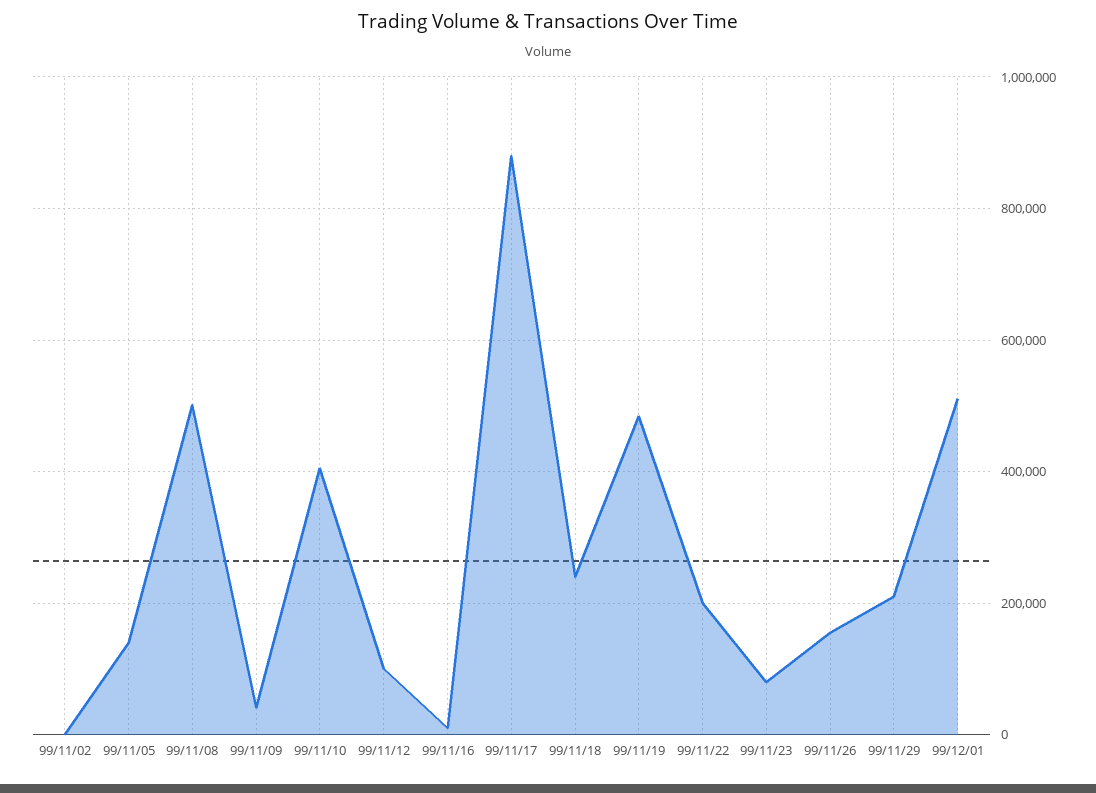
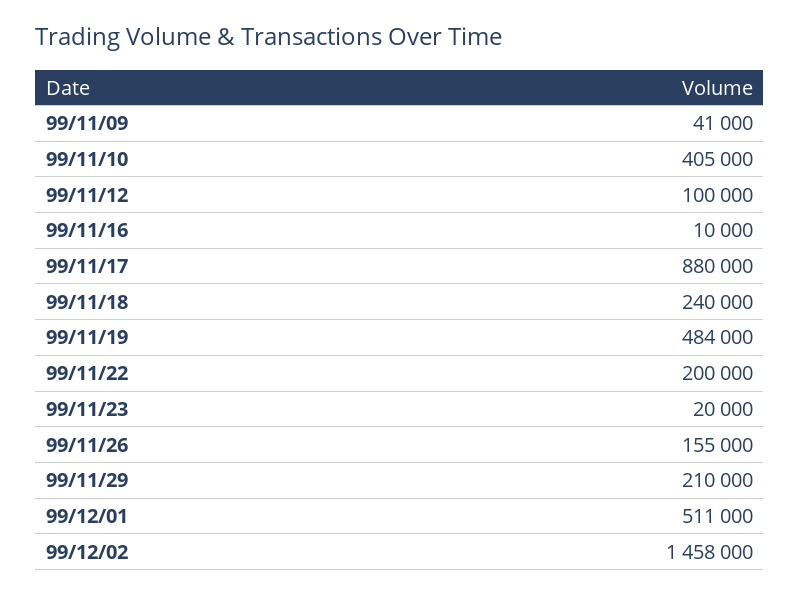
99/11/02: 0 -> none
99/11/05: 140000 -> none
99/11/08: 500000 -> none
99/11/23: 80000 -> 20000
99/12/02: none -> 1458000

